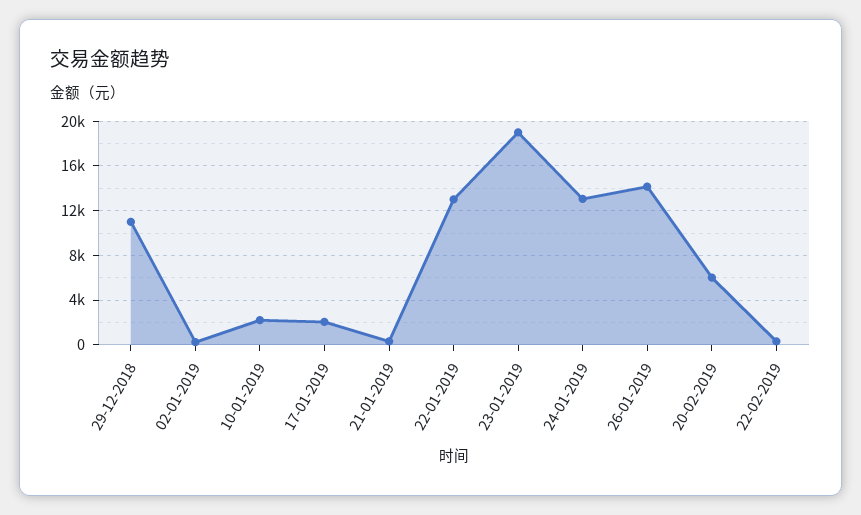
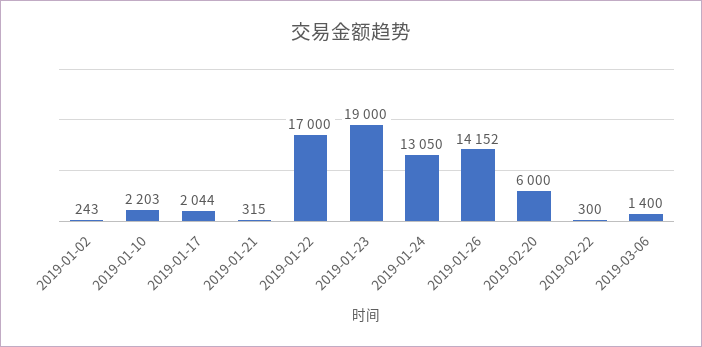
29-12-2018: 11000 -> none
22-01-2019: 13000 -> 17000
2019-03-06: none -> 1400

